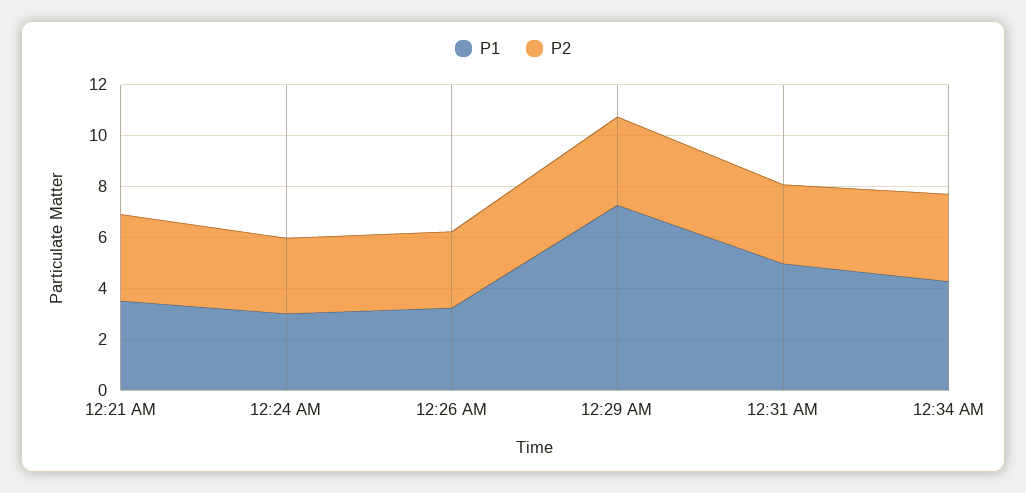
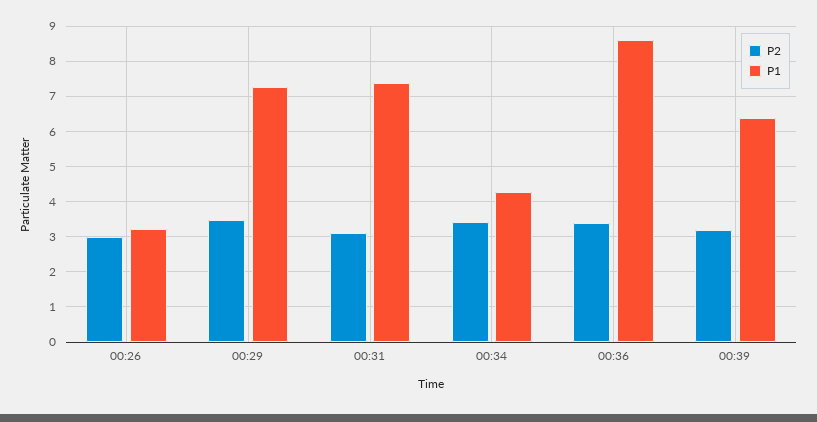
P1, 12:21 AM: 3.5 -> none
P2, 12:21 AM: 3.5 -> none
P1, 12:24 AM: 3 -> none
P2, 12:24 AM: 3 -> none
P1, 12:31 AM: 5 -> 7.4
P2, 00:36: none -> 3.4
P1, 00:36: none -> 8.6
P2, 00:39: none -> 3.2
P1, 00:39: none -> 6.4

